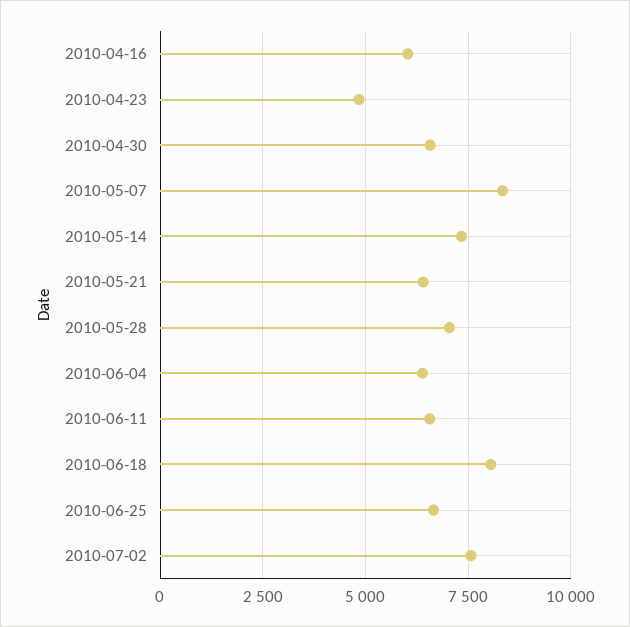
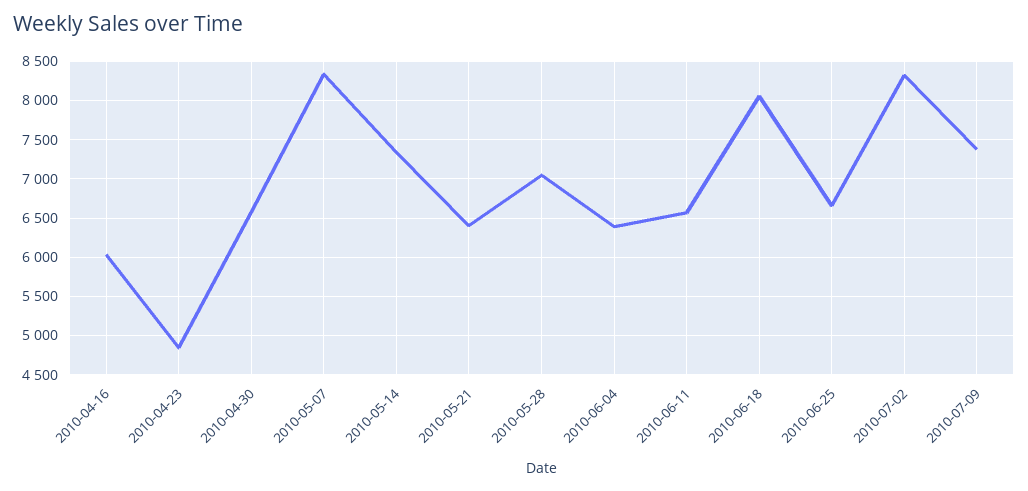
2010-07-02: 7500 -> 8300
2010-07-09: none -> 7400

